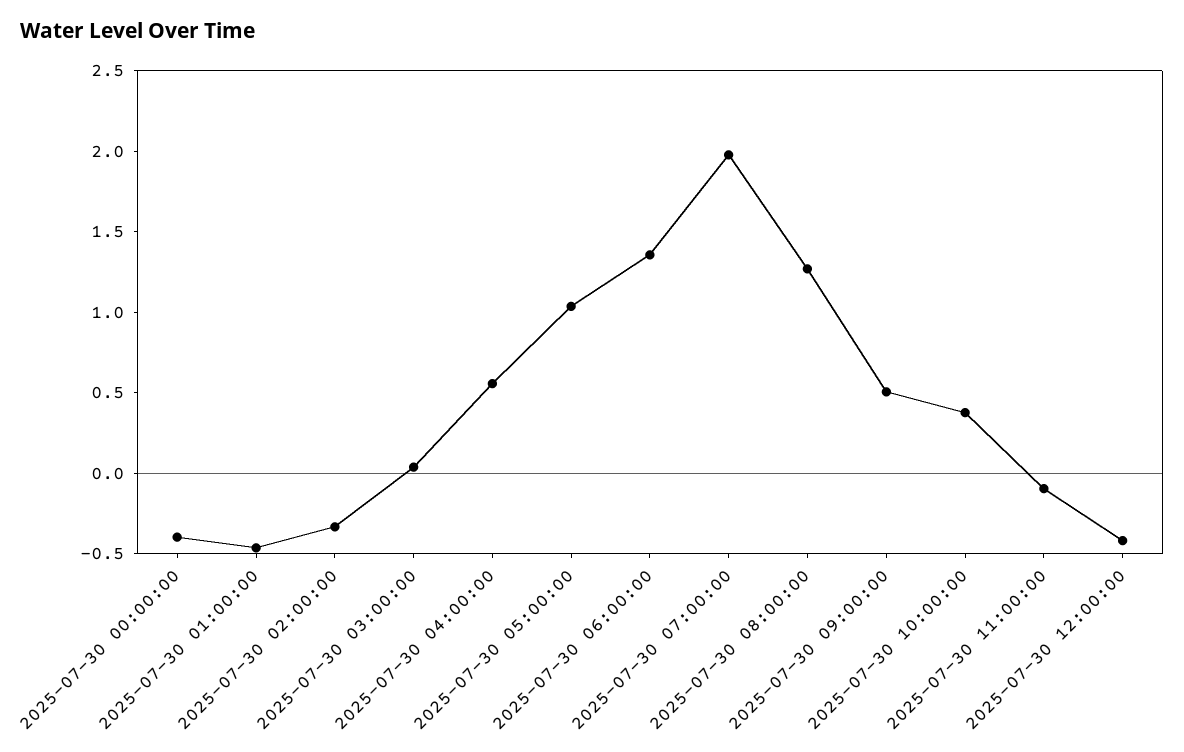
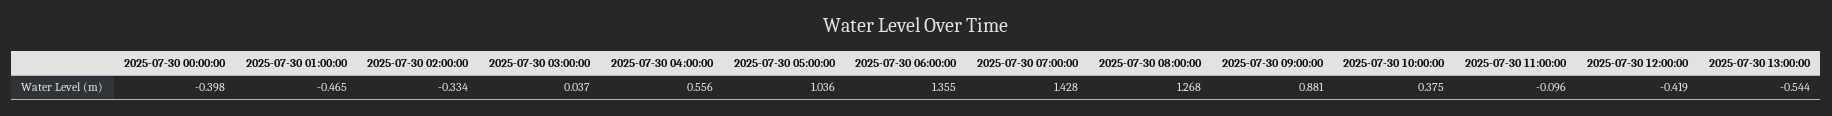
2025-07-30 07:00:00: 2 -> 1.428
2025-07-30 09:00:00: 0.5 -> 0.881
2025-07-30 13:00:00: none -> -0.544

